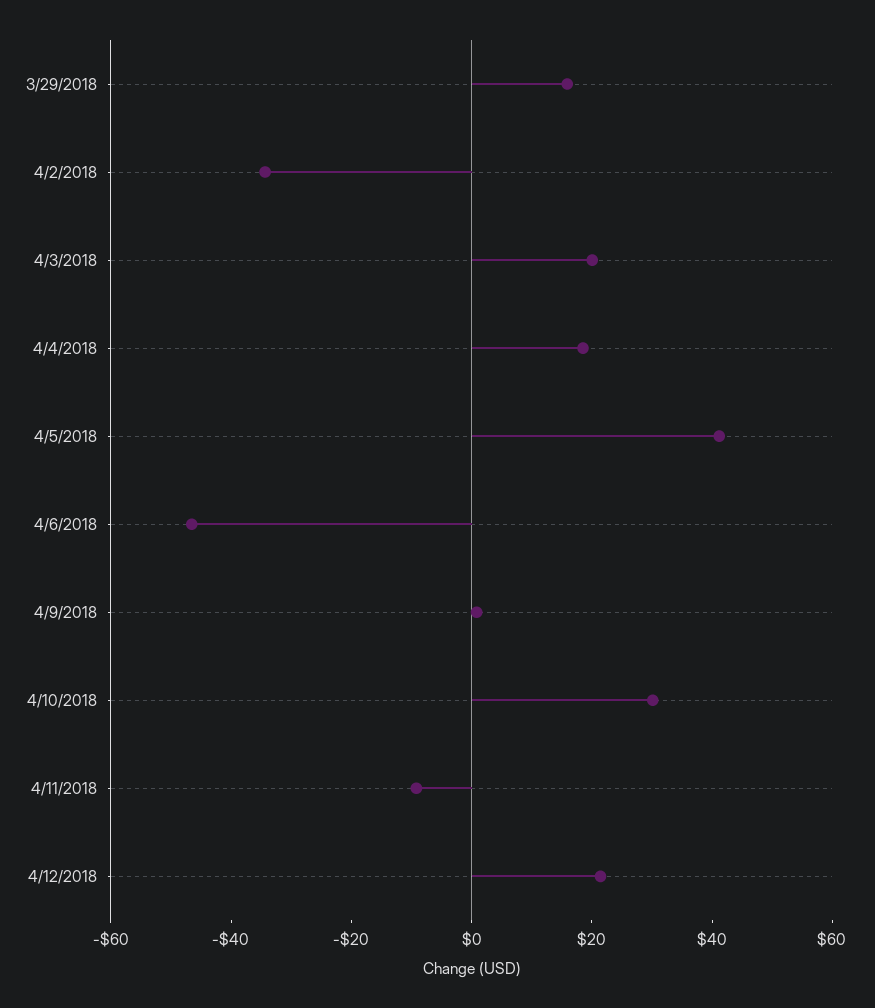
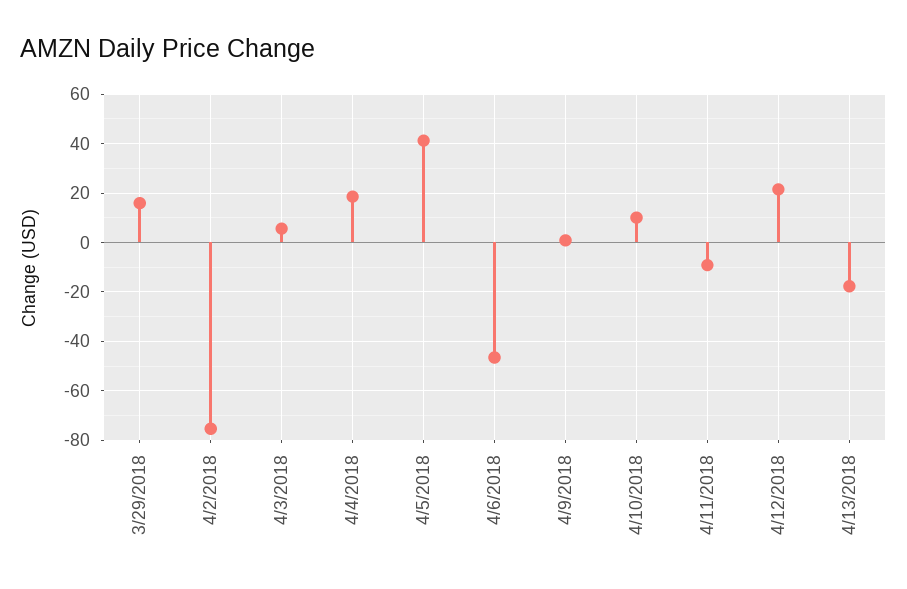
4/2/2018: -35 -> -75
4/3/2018: 20 -> 5
4/10/2018: 30 -> 10
4/13/2018: none -> -17.5

